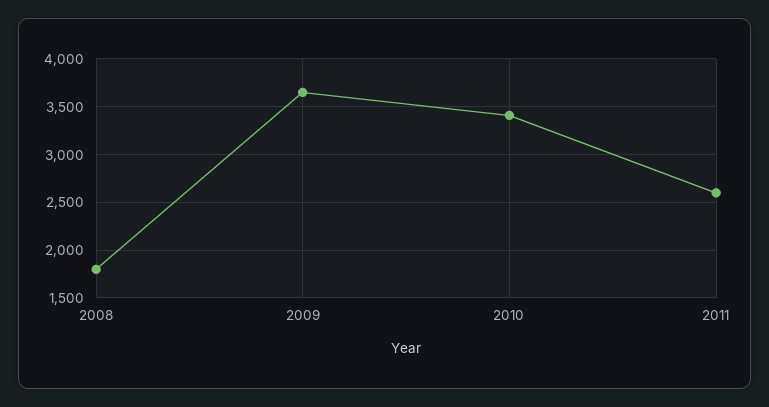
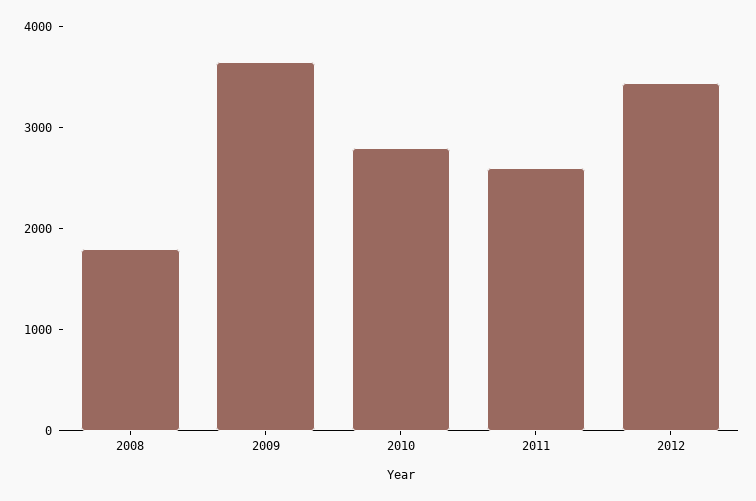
2010: 3400 -> 2800
2012: none -> 3400

